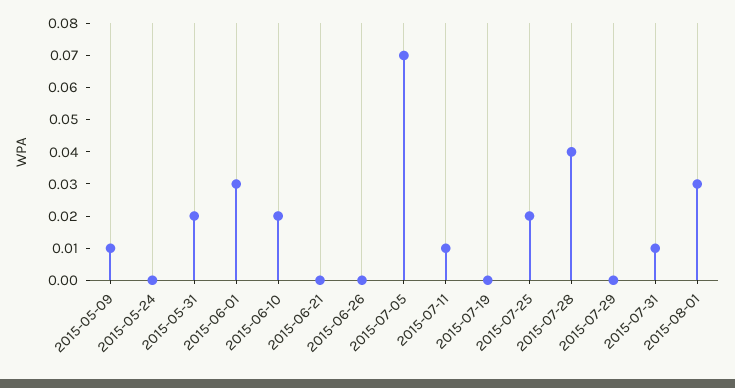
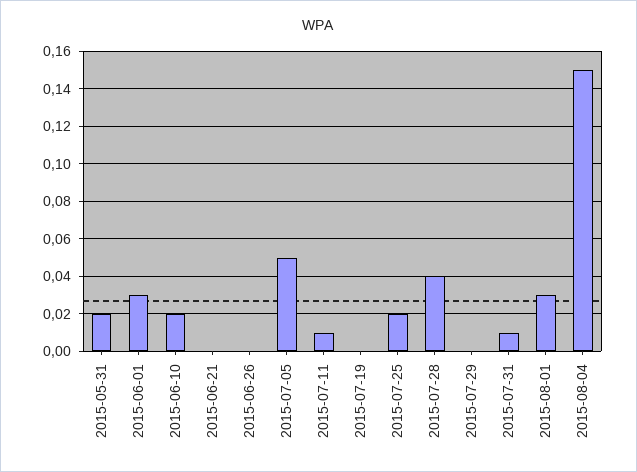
2015-05-09: 0.01 -> none
2015-05-24: 0 -> none
2015-07-05: 0.07 -> 0.05
2015-08-04: none -> 0.15

